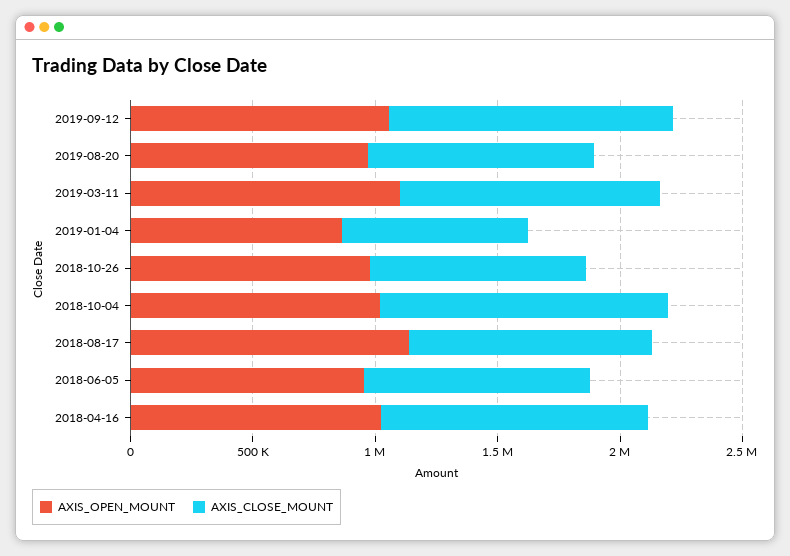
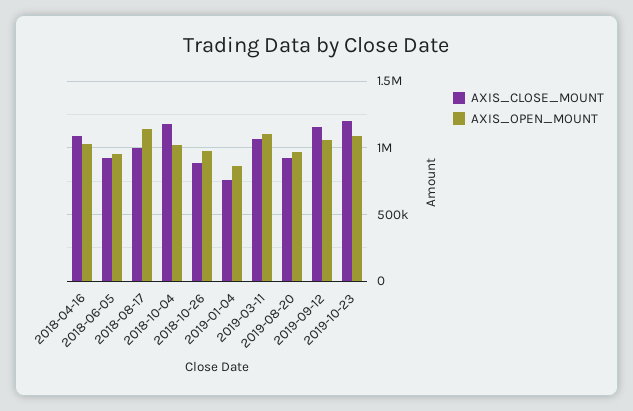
AXIS_CLOSE_MOUNT, 2019-10-23: none -> 1200000
AXIS_OPEN_MOUNT, 2019-10-23: none -> 1100000

